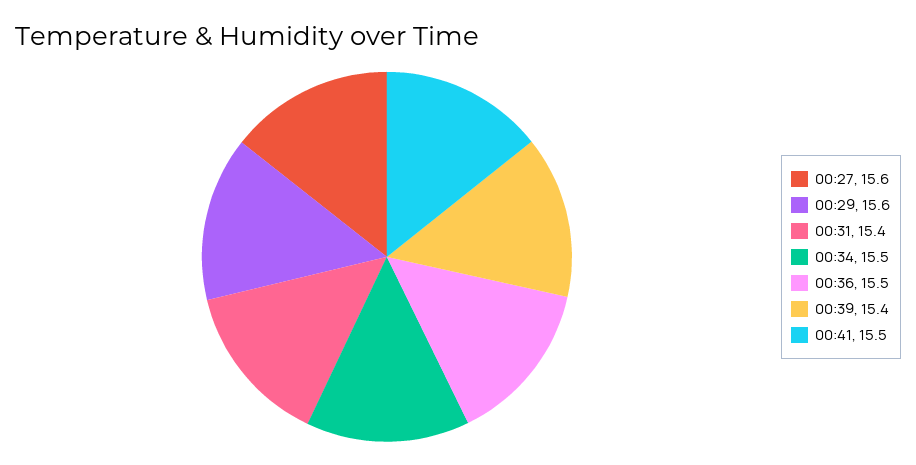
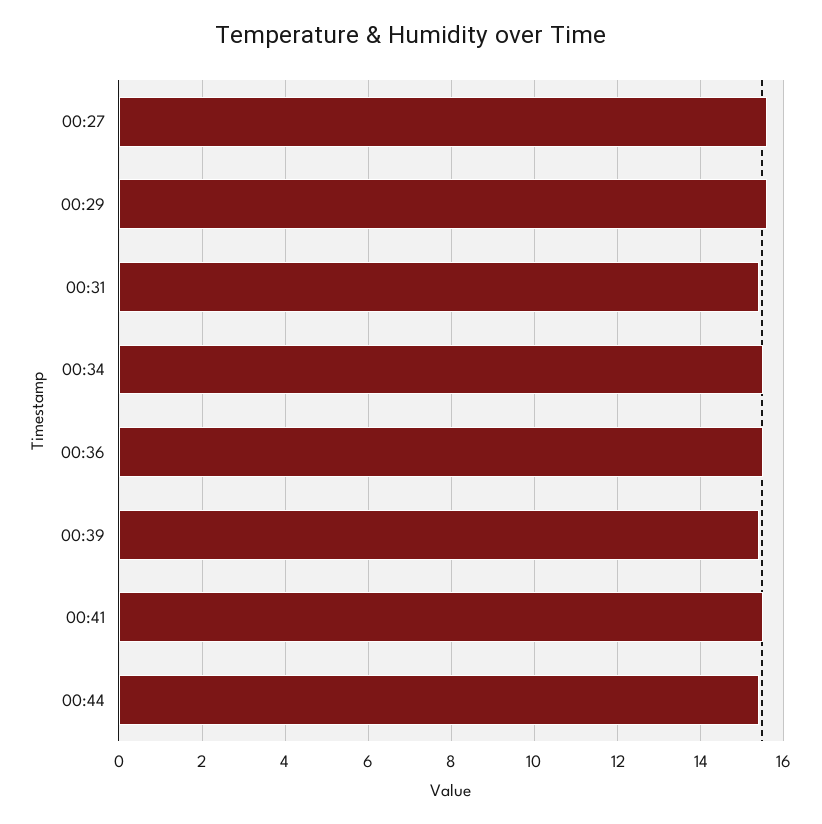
00:44: none -> 15.5

